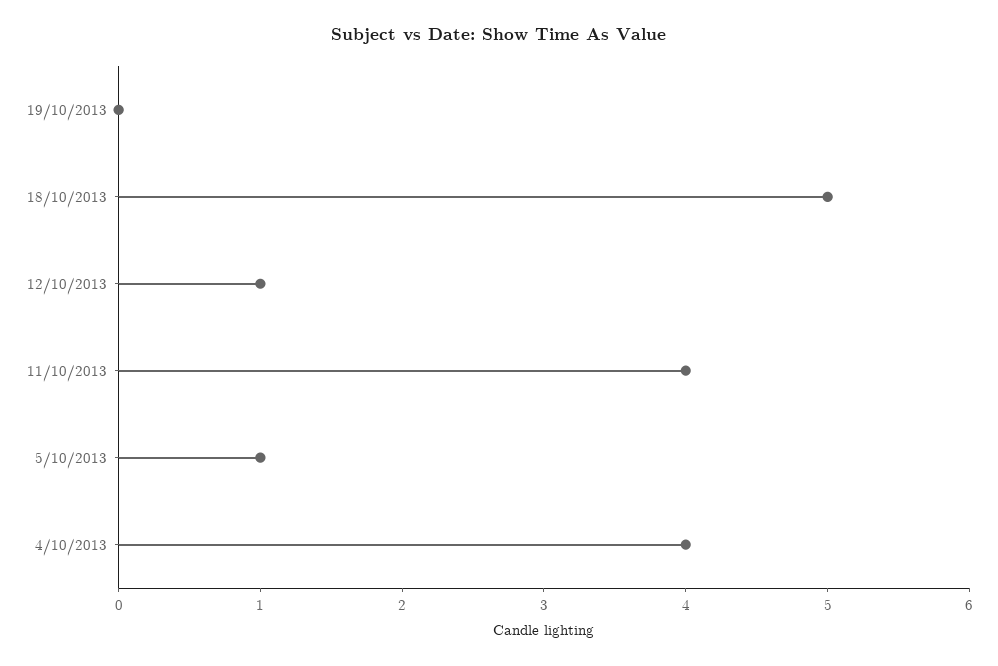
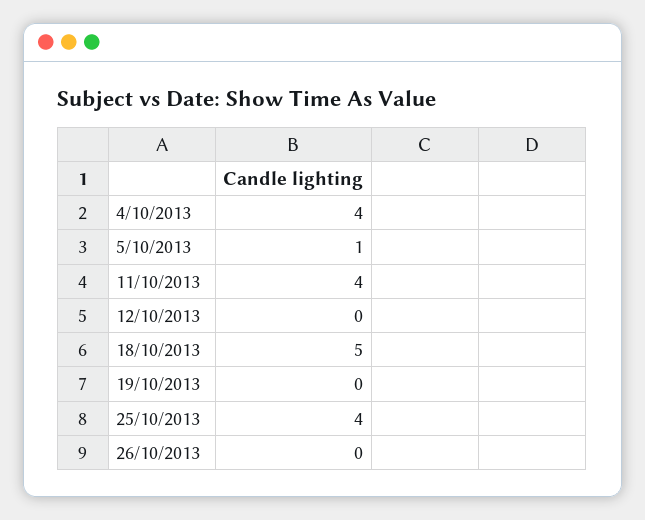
12/10/2013: 1 -> 0
25/10/2013: none -> 4
26/10/2013: none -> 0

